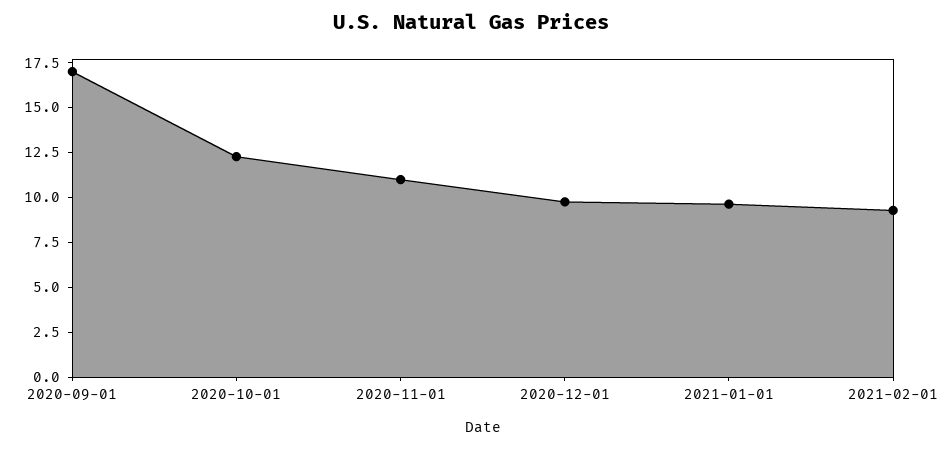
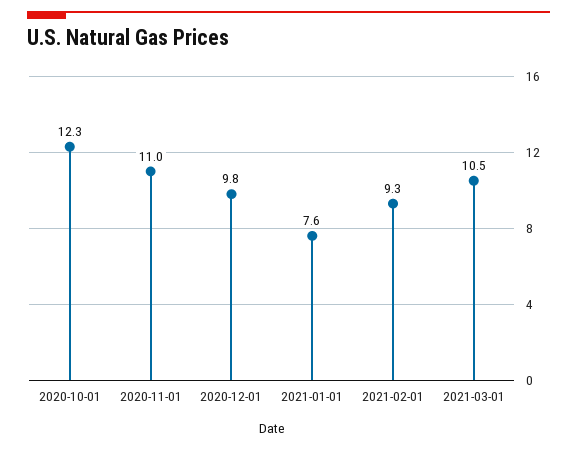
2020-09-01: 17 -> none
2021-01-01: 9.5 -> 7.6
2021-03-01: none -> 10.5

